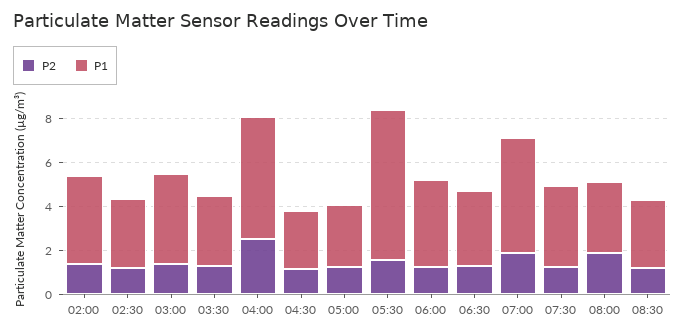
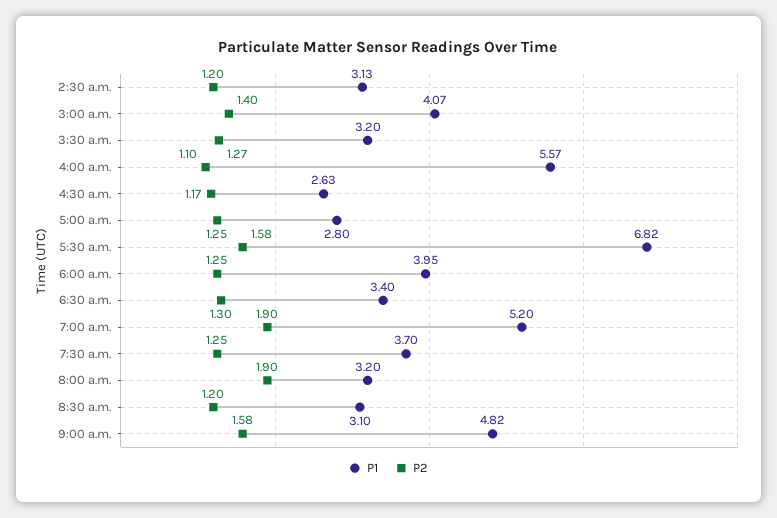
P2, 02:00: 1.5 -> none
P1, 02:00: 4 -> none
P2, 04:00: 2.5 -> 1.1
P1, 9:00 a.m.: none -> 4.82
P2, 9:00 a.m.: none -> 1.58

